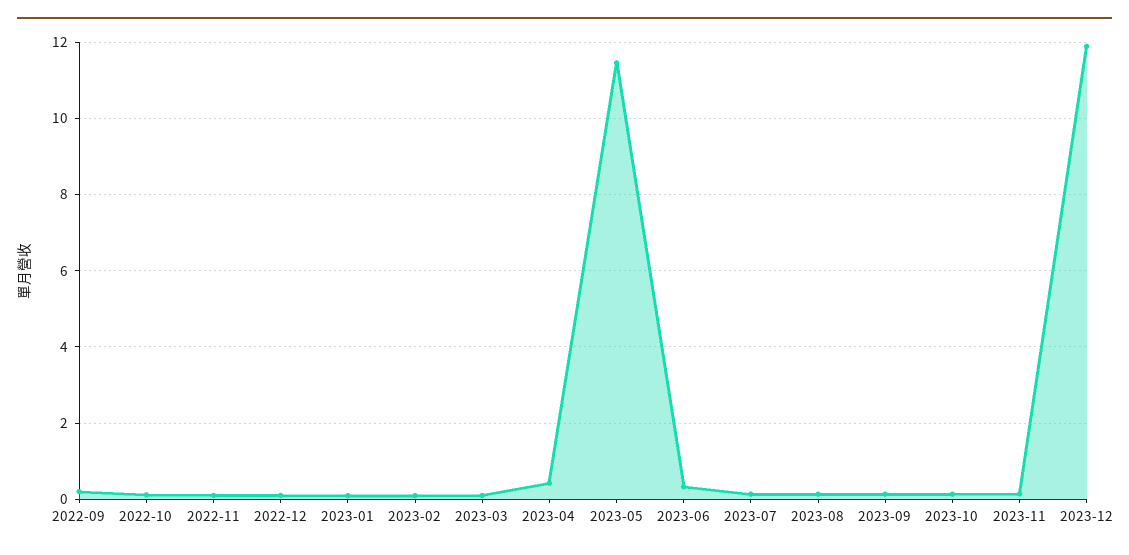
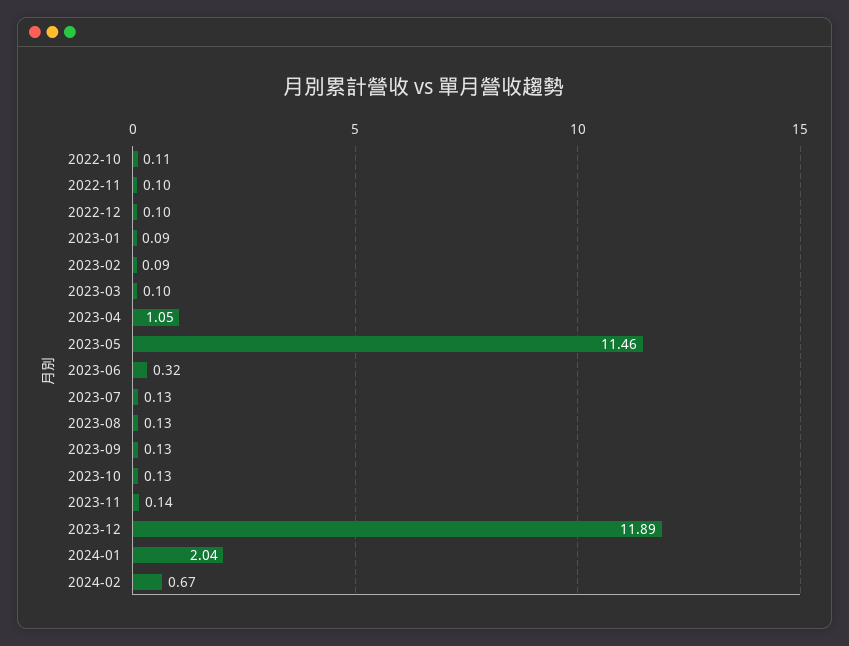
2022-09: 0.2 -> none
2023-04: 0.4 -> 1.05
2024-01: none -> 2.04
2024-02: none -> 0.67

